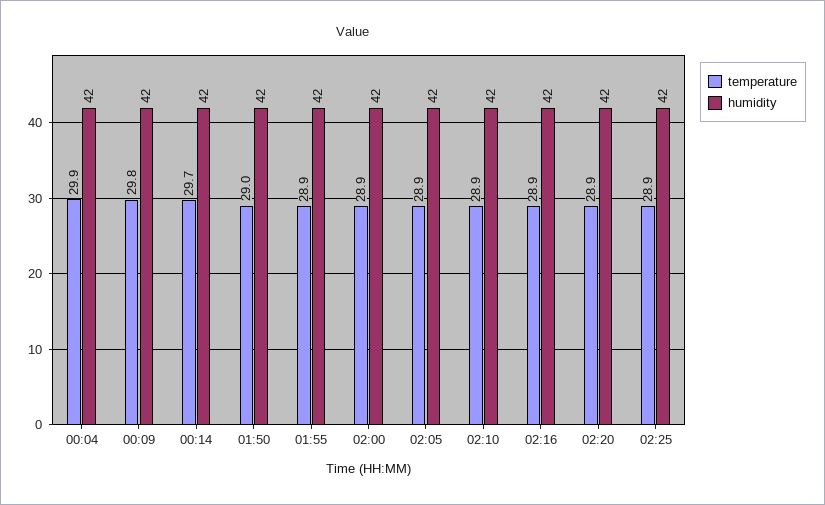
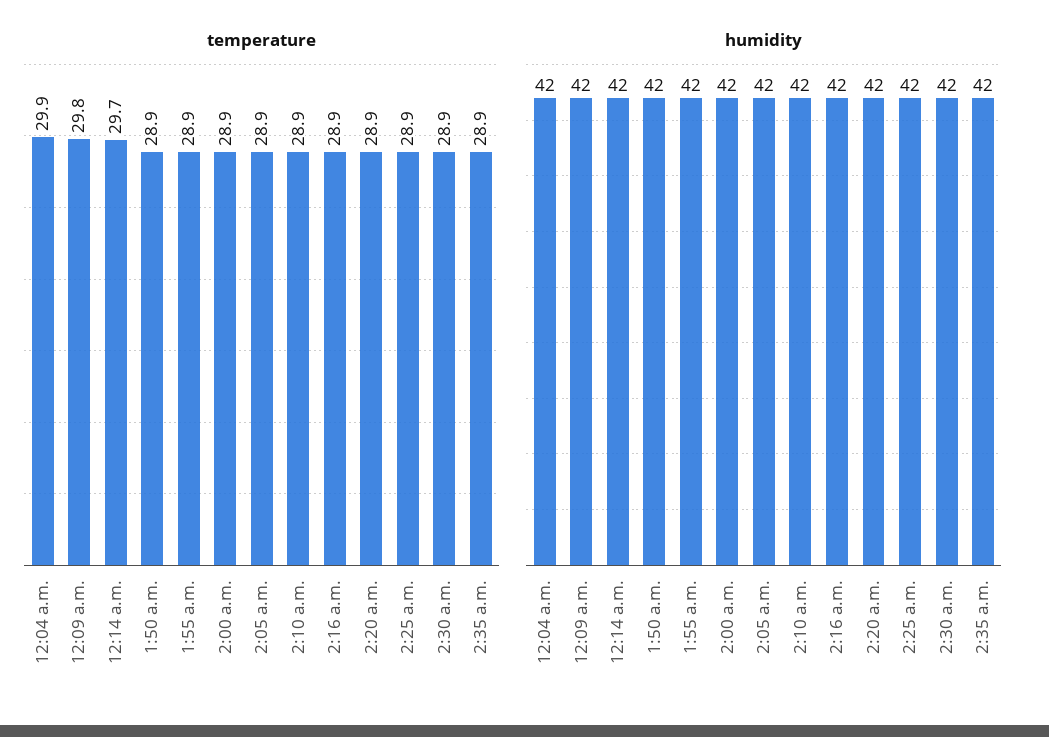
temperature, 01:50: 29 -> 28.9
temperature, 2:30 a.m.: none -> 28.9
temperature, 2:35 a.m.: none -> 28.9
humidity, 2:30 a.m.: none -> 42
humidity, 2:35 a.m.: none -> 42

